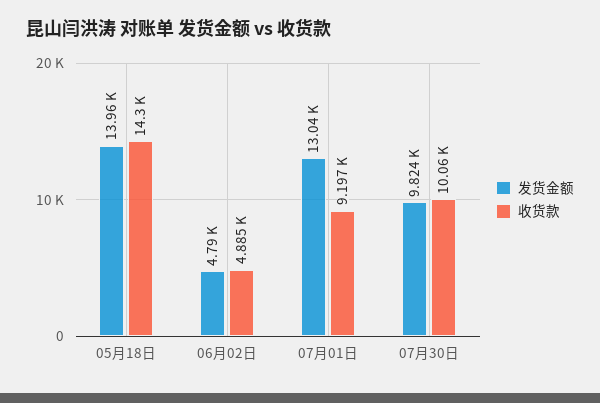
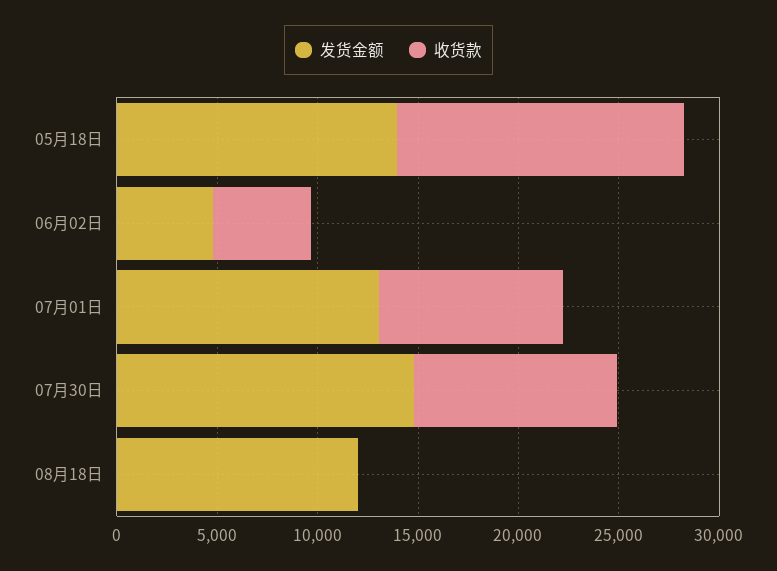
发货金额, 07月30日: 9824 -> 15000
发货金额, 08月18日: none -> 12000
收货款, 08月18日: none -> 0

